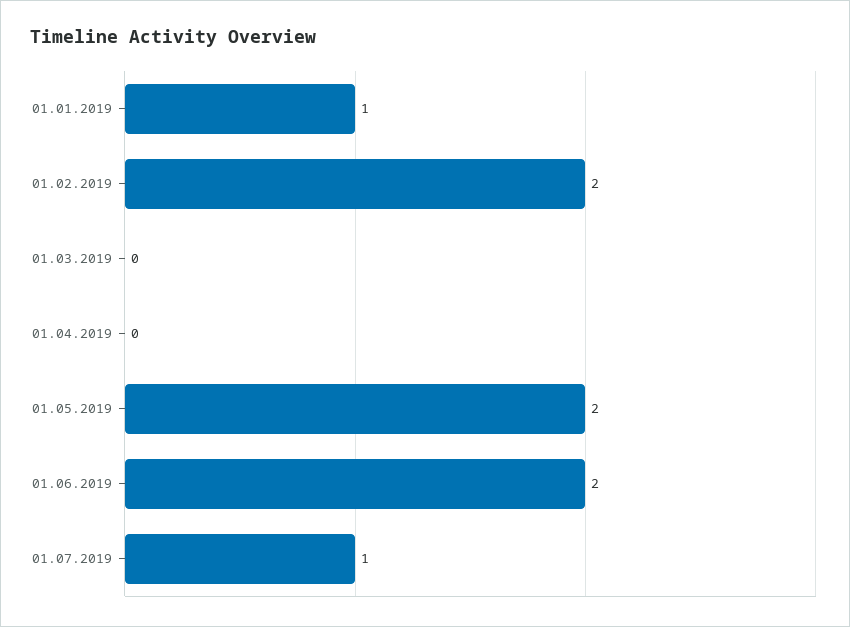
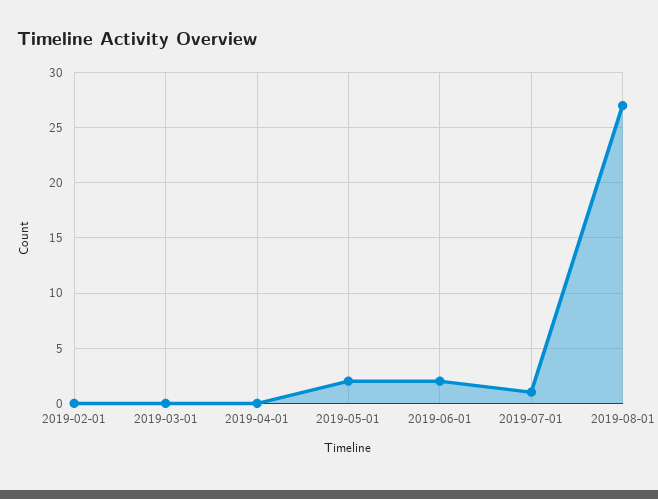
01.01.2019: 1 -> none
01.02.2019: 2 -> 0
2019-08-01: none -> 27

